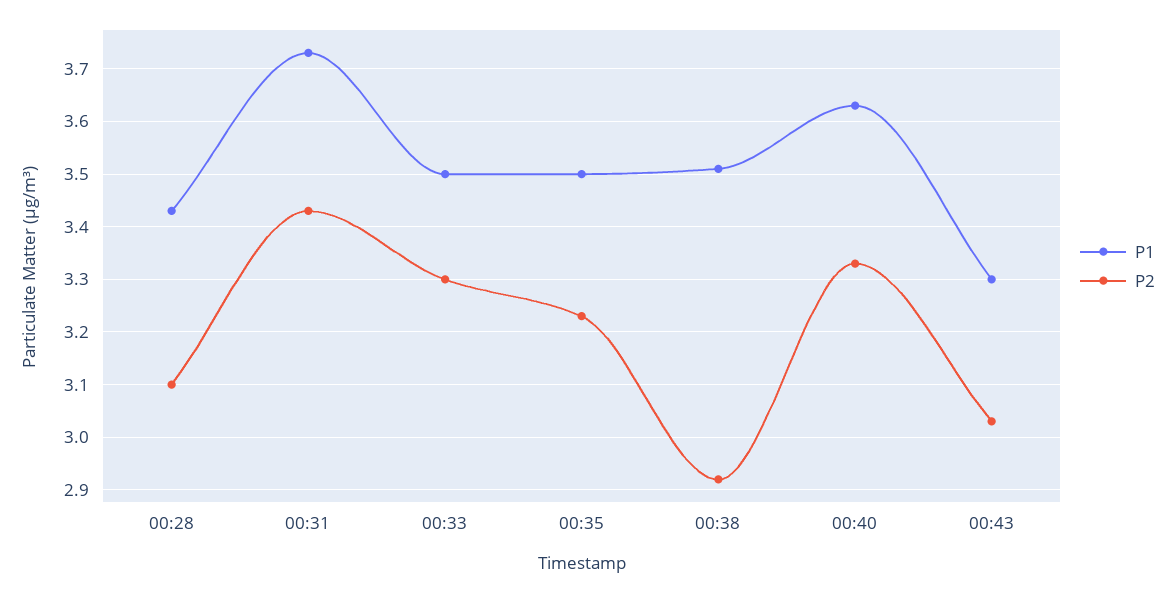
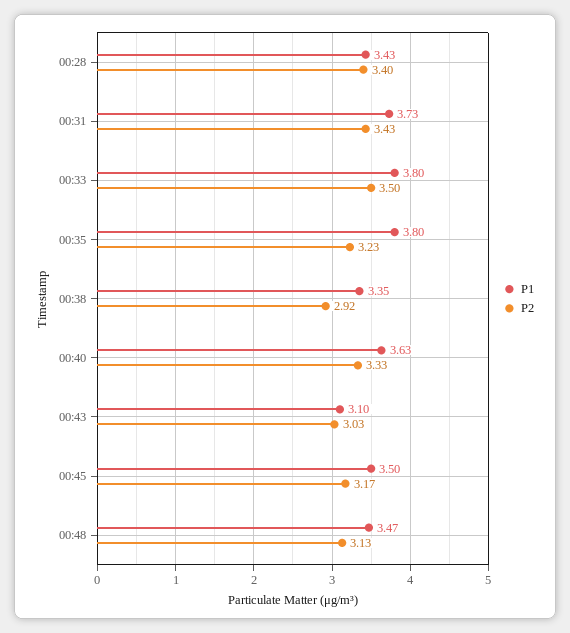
P2, 00:28: 3.1 -> 3.4
P1, 00:33: 3.5 -> 3.8
P2, 00:33: 3.3 -> 3.5
P1, 00:35: 3.5 -> 3.8
P1, 00:38: 3.5 -> 3.35
P1, 00:43: 3.3 -> 3.1
P1, 00:45: none -> 3.5
P2, 00:45: none -> 3.17
P1, 00:48: none -> 3.47
P2, 00:48: none -> 3.13

